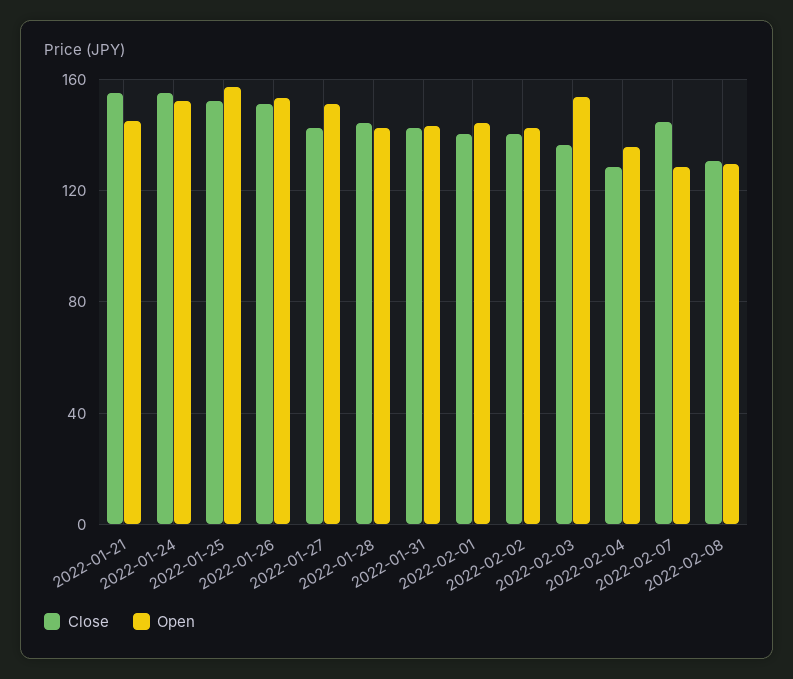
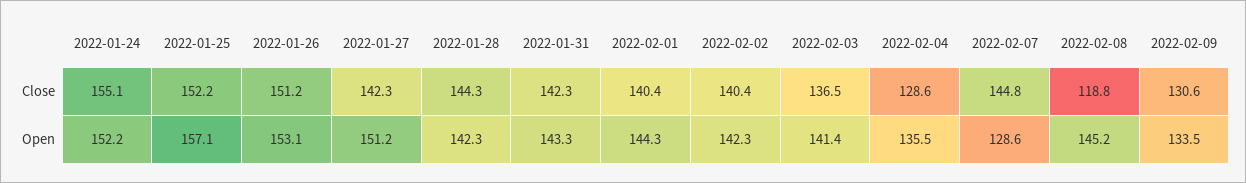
Close, 2022-01-21: 155 -> none
Open, 2022-01-21: 145 -> none
Open, 2022-02-03: 155 -> 141.4
Close, 2022-02-08: 130 -> 118.8
Open, 2022-02-08: 130 -> 145.2
Close, 2022-02-09: none -> 130.6
Open, 2022-02-09: none -> 133.5

